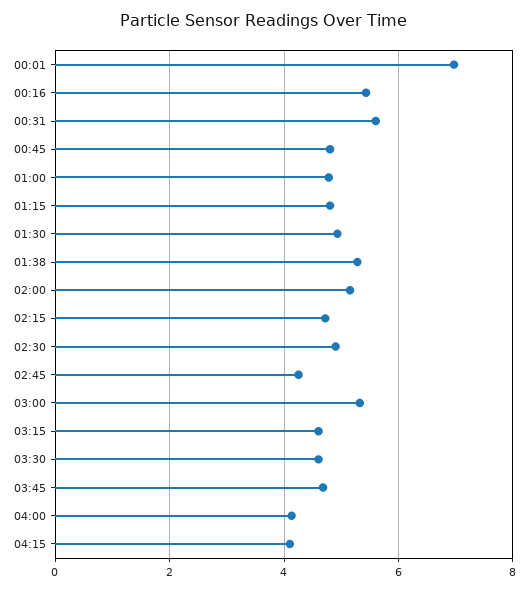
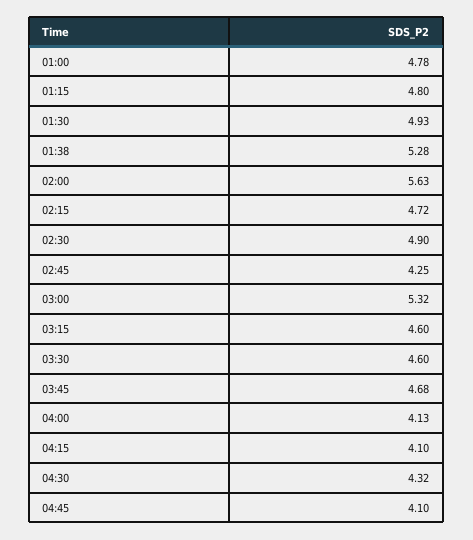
00:01: 7 -> none
00:16: 5.4 -> none
00:31: 5.6 -> none
00:45: 4.8 -> none
02:00: 5.2 -> 5.63
04:30: none -> 4.32
04:45: none -> 4.1

